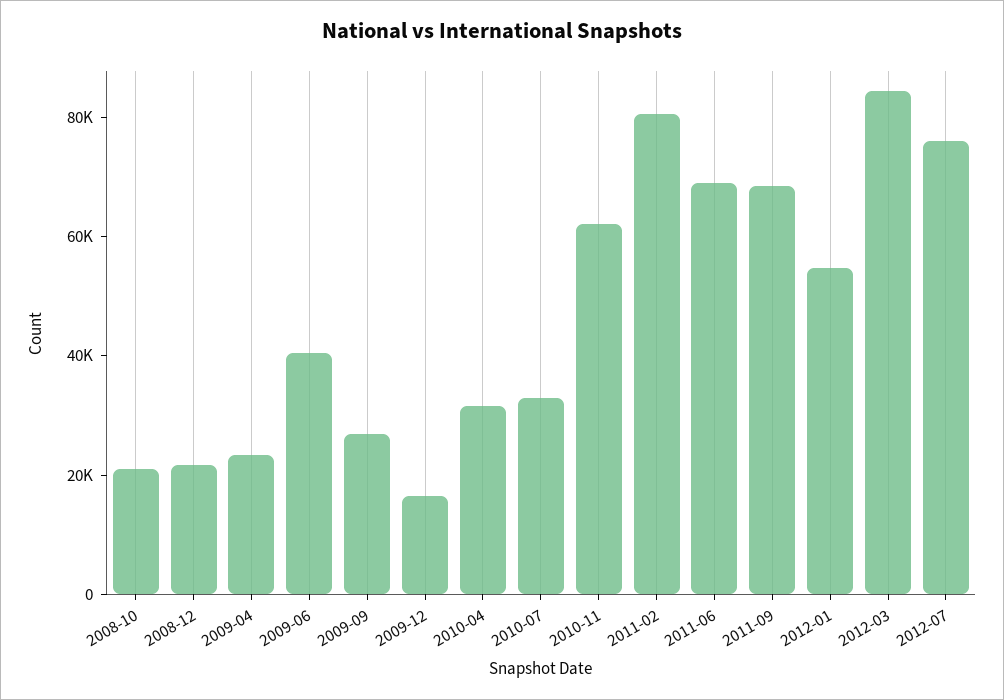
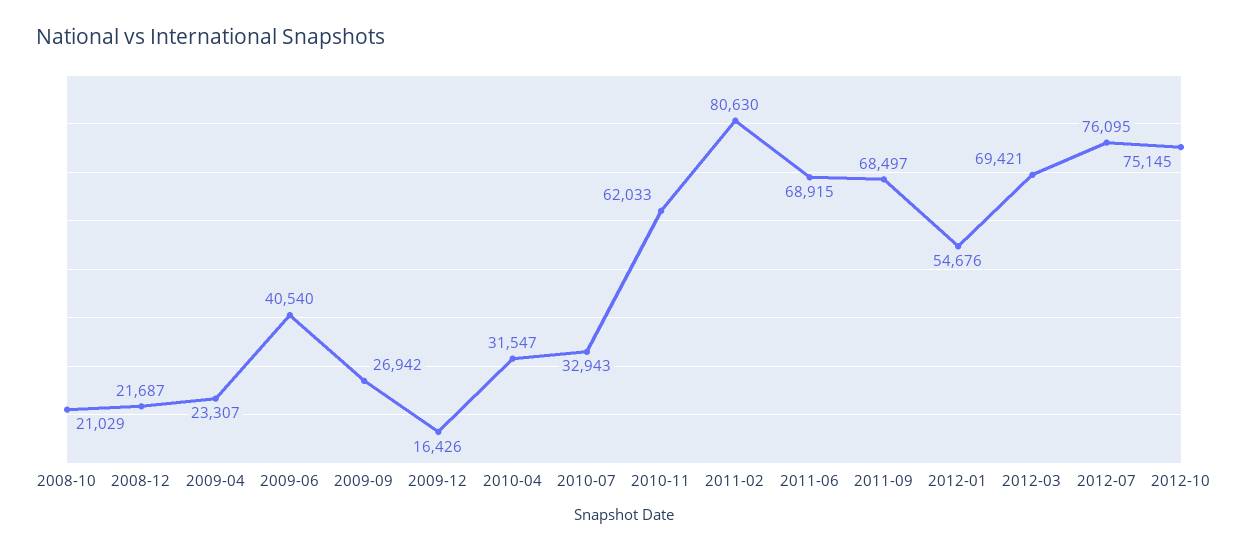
2012-03: 85000 -> 69421
2012-10: none -> 75145

